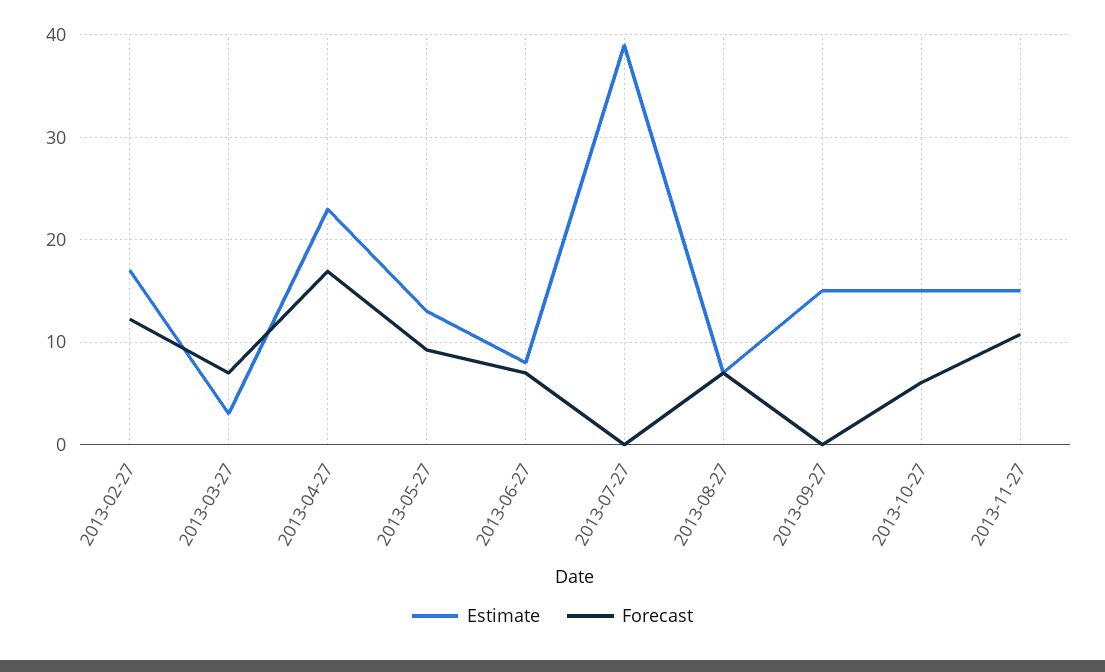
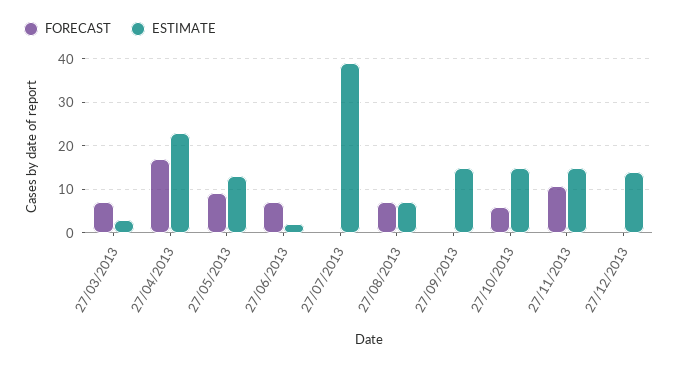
Estimate, 2013-02-27: 17 -> none
Forecast, 2013-02-27: 12 -> none
Estimate, 2013-06-27: 8 -> 2
Forecast, 27/12/2013: none -> 0
Estimate, 27/12/2013: none -> 14

